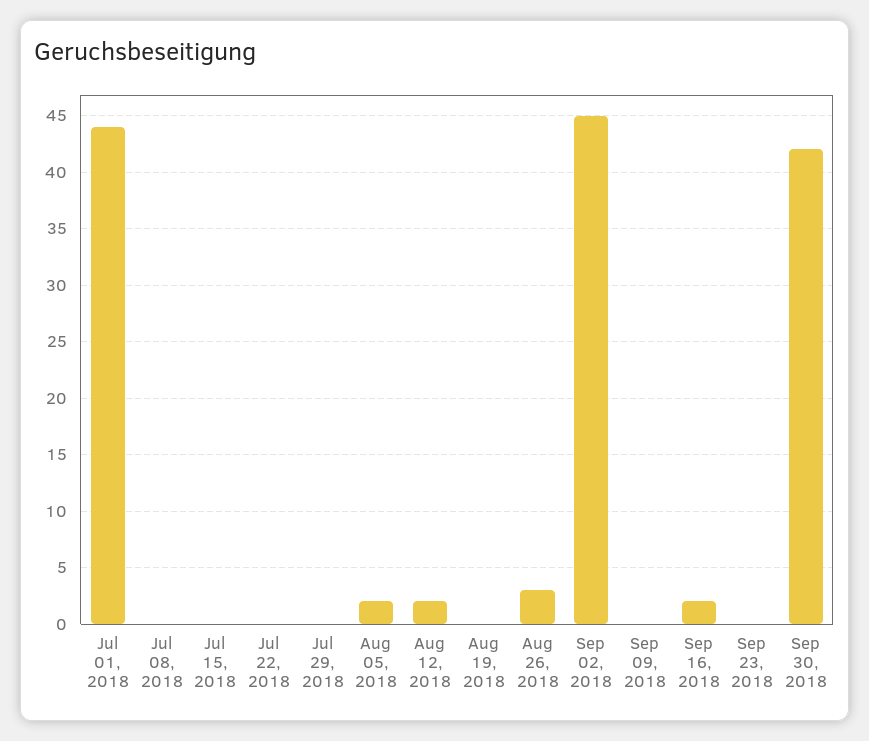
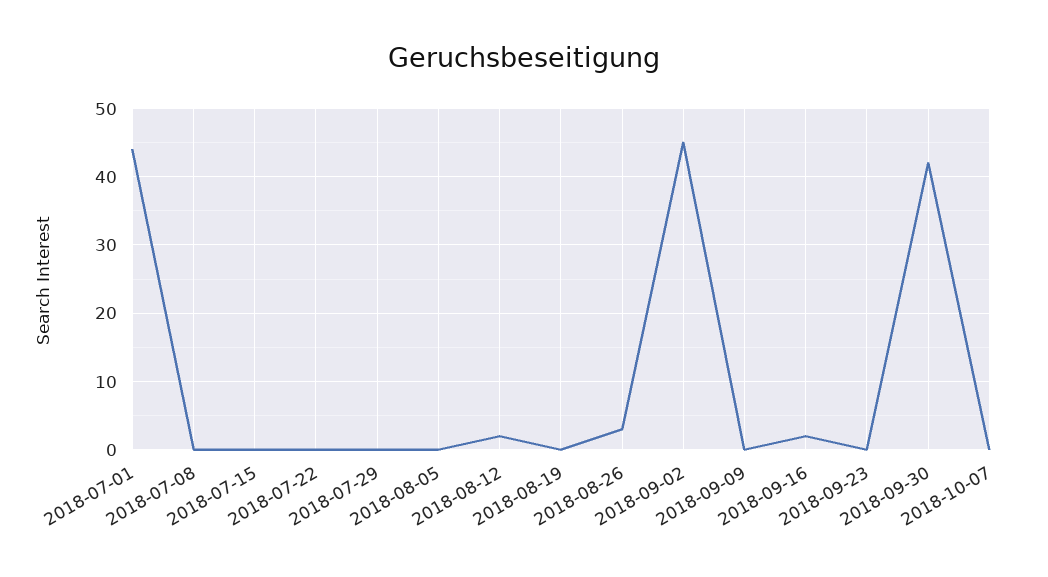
Aug 05, 2018: 2 -> 0
2018-10-07: none -> 0

